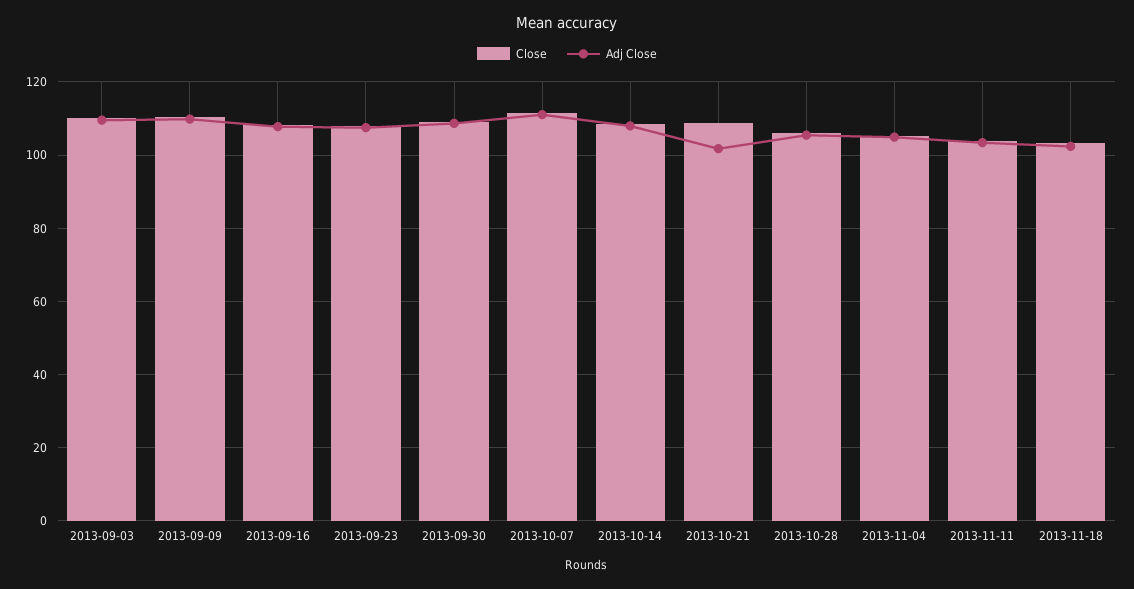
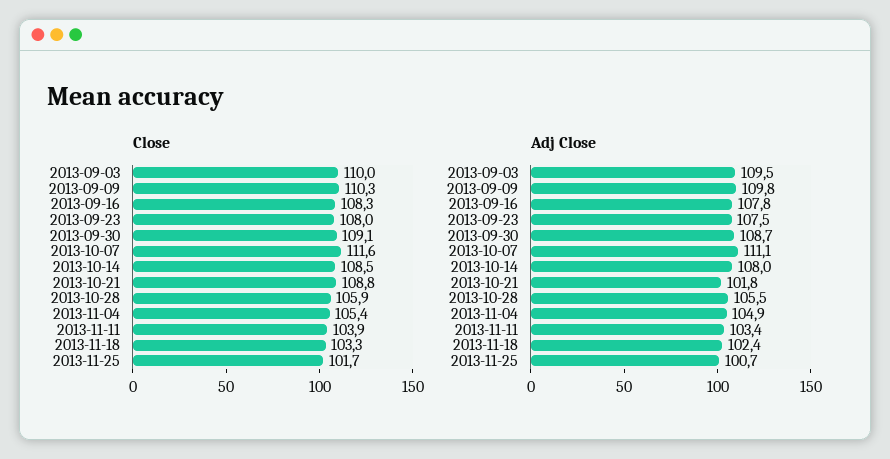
Close, 2013-11-25: none -> 101.7
Adj Close, 2013-11-25: none -> 100.7

